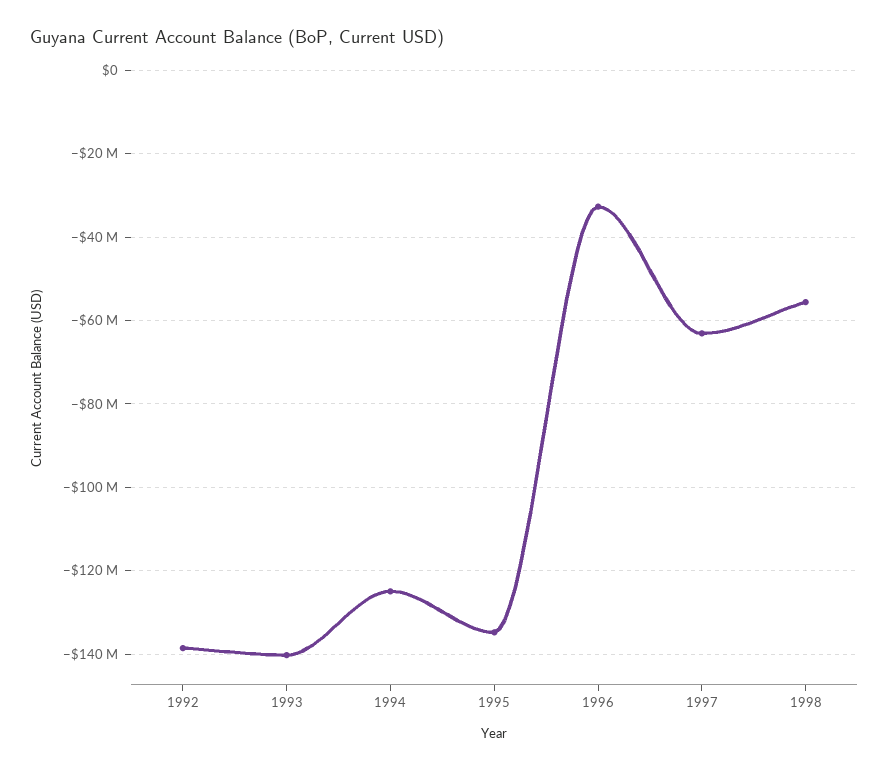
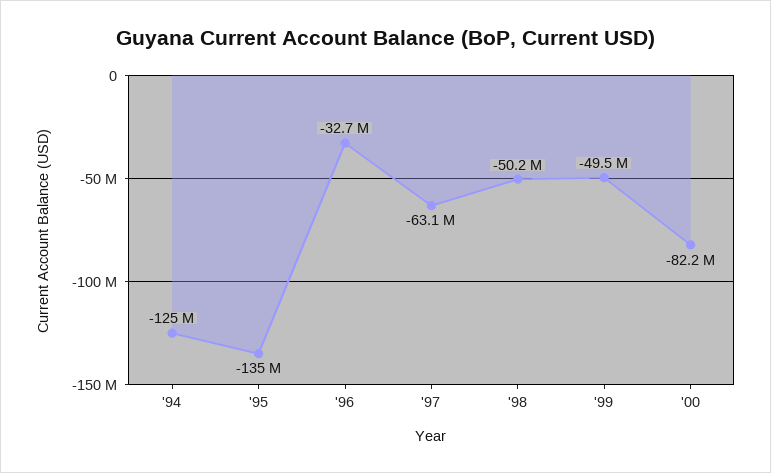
1992: -138000000 -> none
1993: -140000000 -> none
1998: -56000000 -> -50200000
'99: none -> -49500000
'00: none -> -82200000

